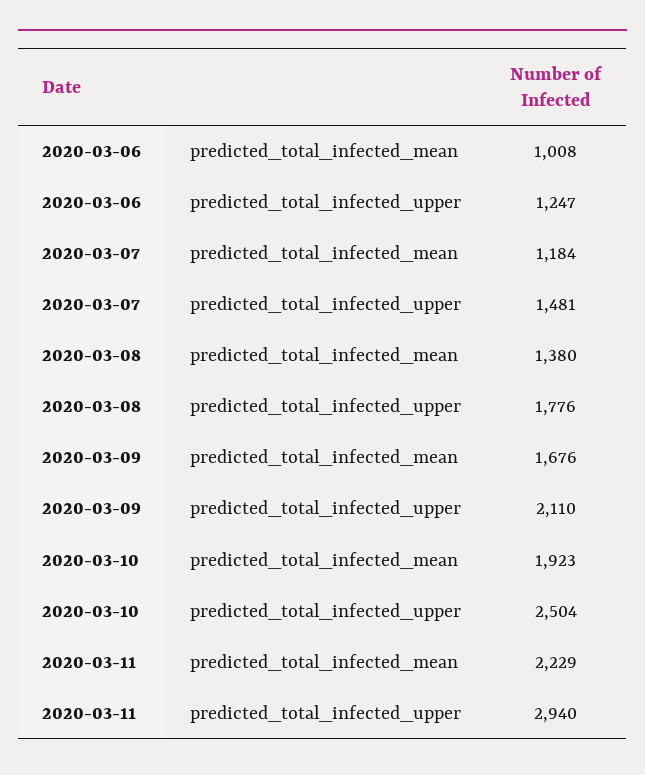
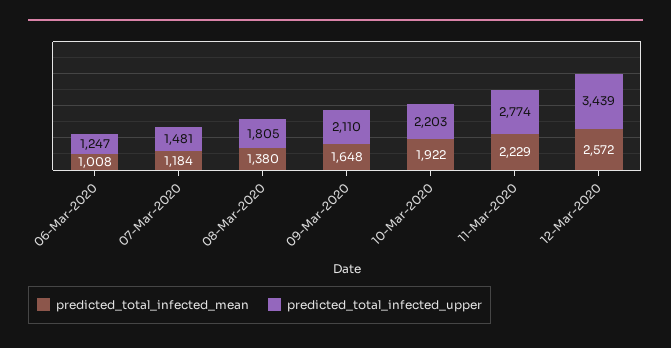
predicted_total_infected_upper, 2020-03-08: 1776 -> 1805
predicted_total_infected_mean, 2020-03-09: 1676 -> 1648
predicted_total_infected_mean, 2020-03-10: 1923 -> 1922
predicted_total_infected_upper, 2020-03-10: 2504 -> 2203
predicted_total_infected_upper, 2020-03-11: 2940 -> 2774
predicted_total_infected_mean, 12-Mar-2020: none -> 2572
predicted_total_infected_upper, 12-Mar-2020: none -> 3439

